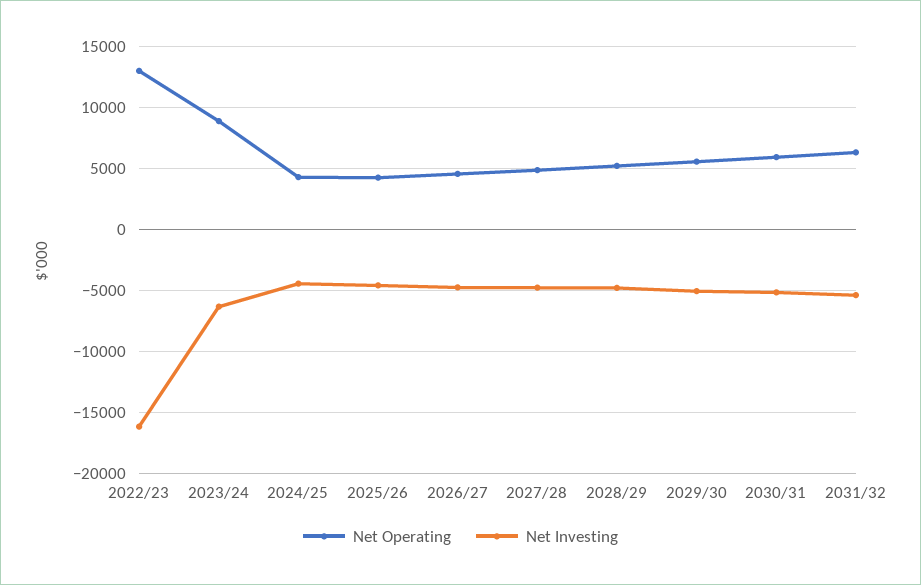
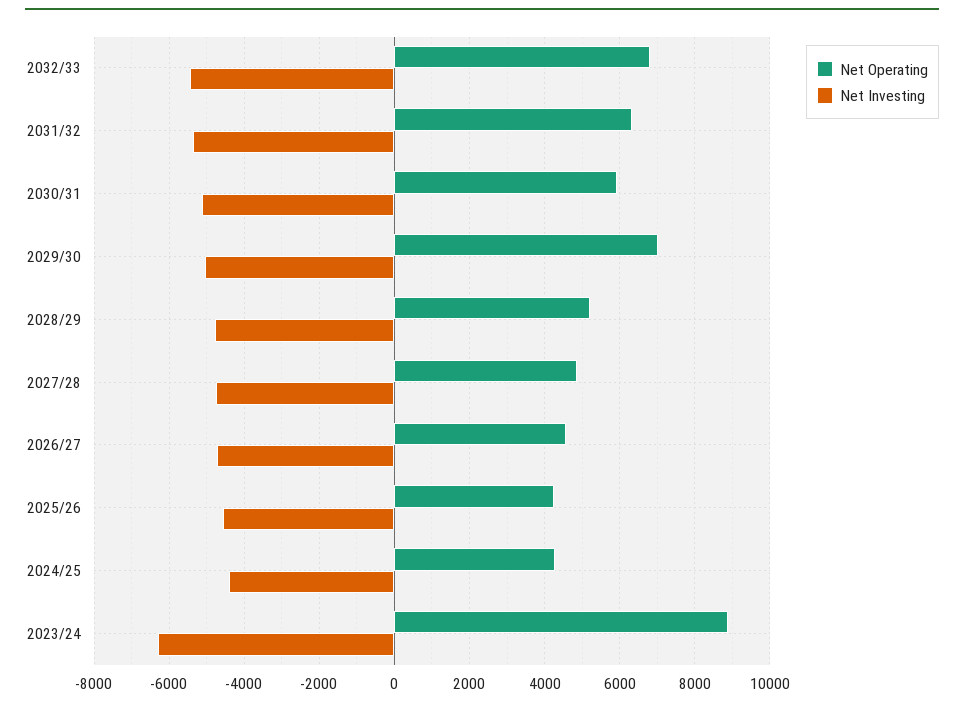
Net Operating, 2022/23: 13000 -> none
Net Investing, 2022/23: -16000 -> none
Net Operating, 2029/30: 5500 -> 7000
Net Operating, 2032/33: none -> 6800
Net Investing, 2032/33: none -> -5400

